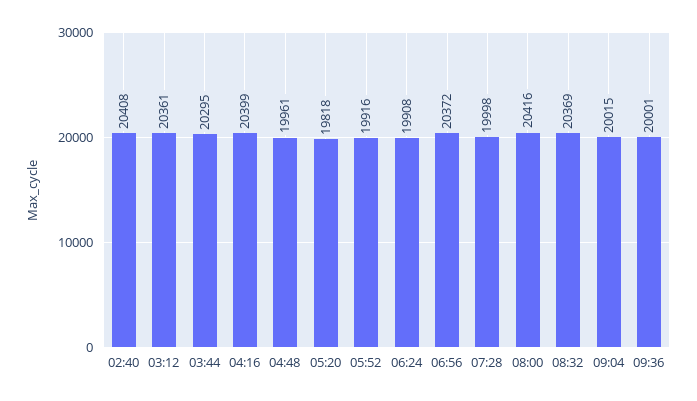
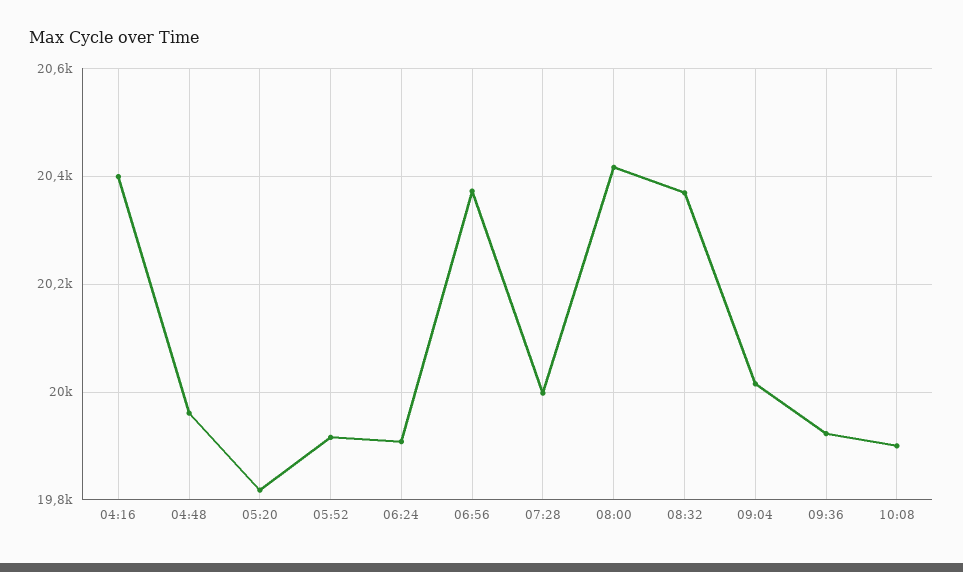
02:40: 20408 -> none
03:12: 20361 -> none
03:44: 20295 -> none
09:36: 20001 -> 19920
10:08: none -> 19900

